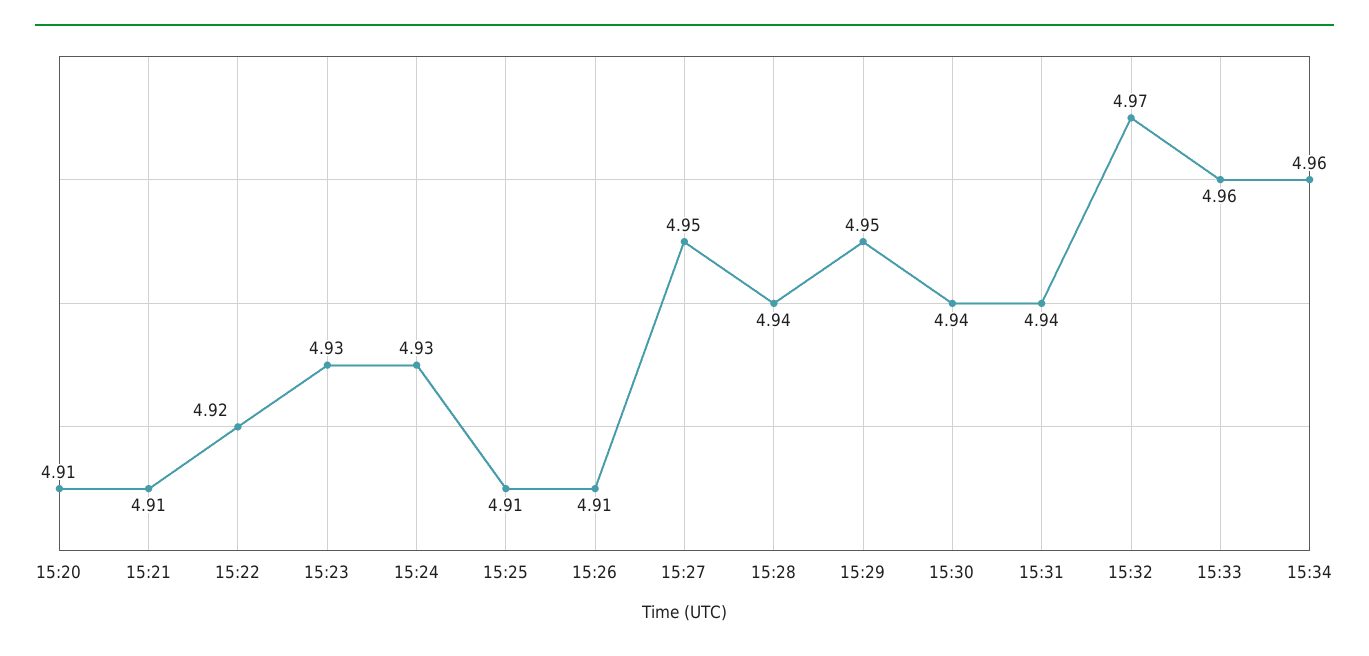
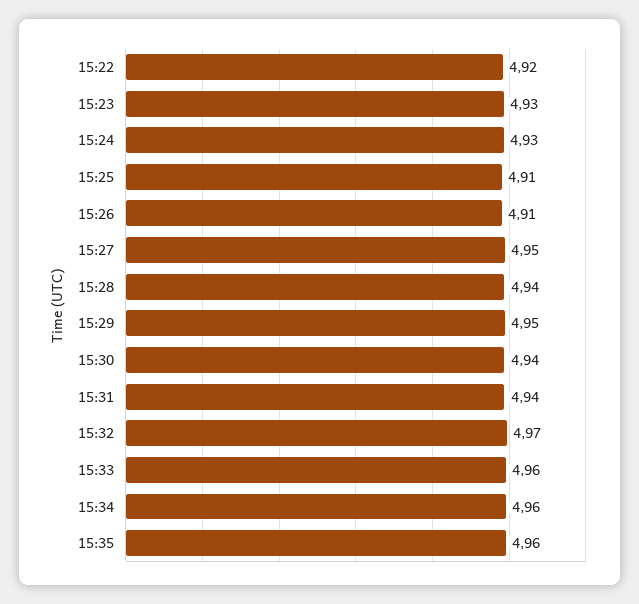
15:20: 4.91 -> none
15:21: 4.91 -> none
15:35: none -> 4.96

